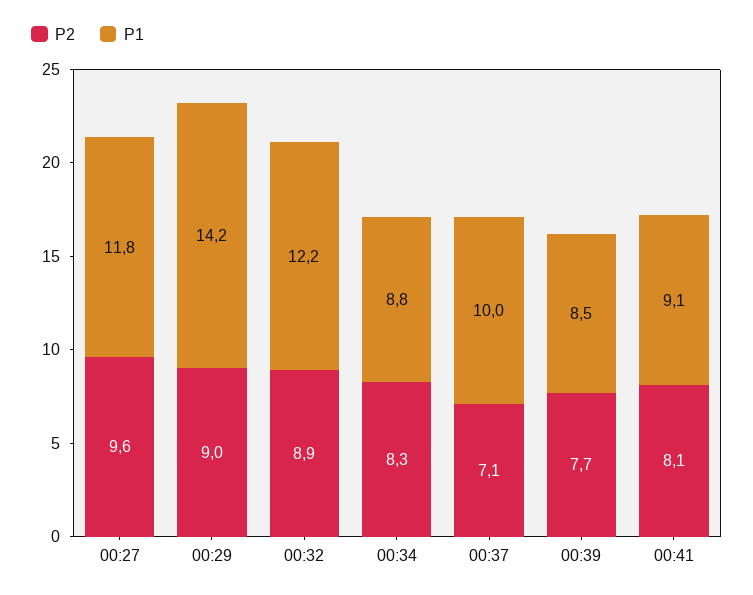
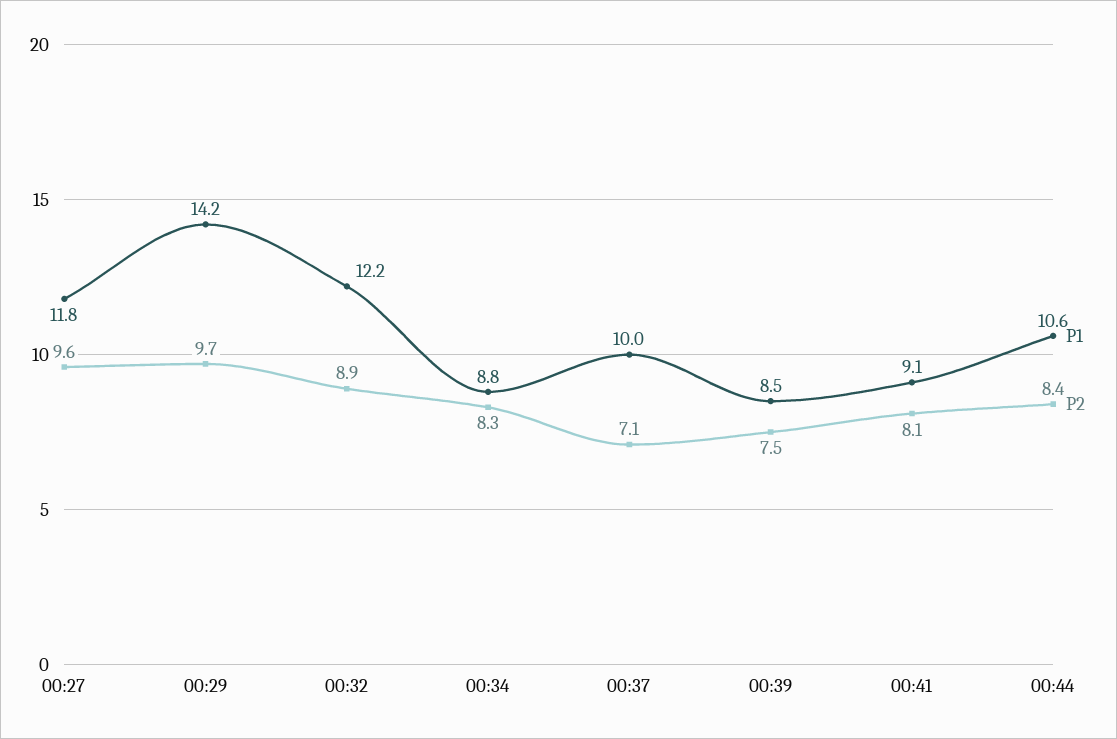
P2, 00:29: 9 -> 9.7
P2, 00:39: 7.7 -> 7.5
P1, 00:44: none -> 10.6
P2, 00:44: none -> 8.4

